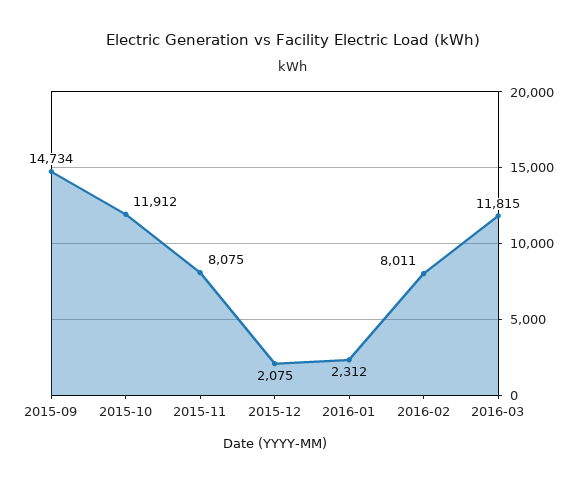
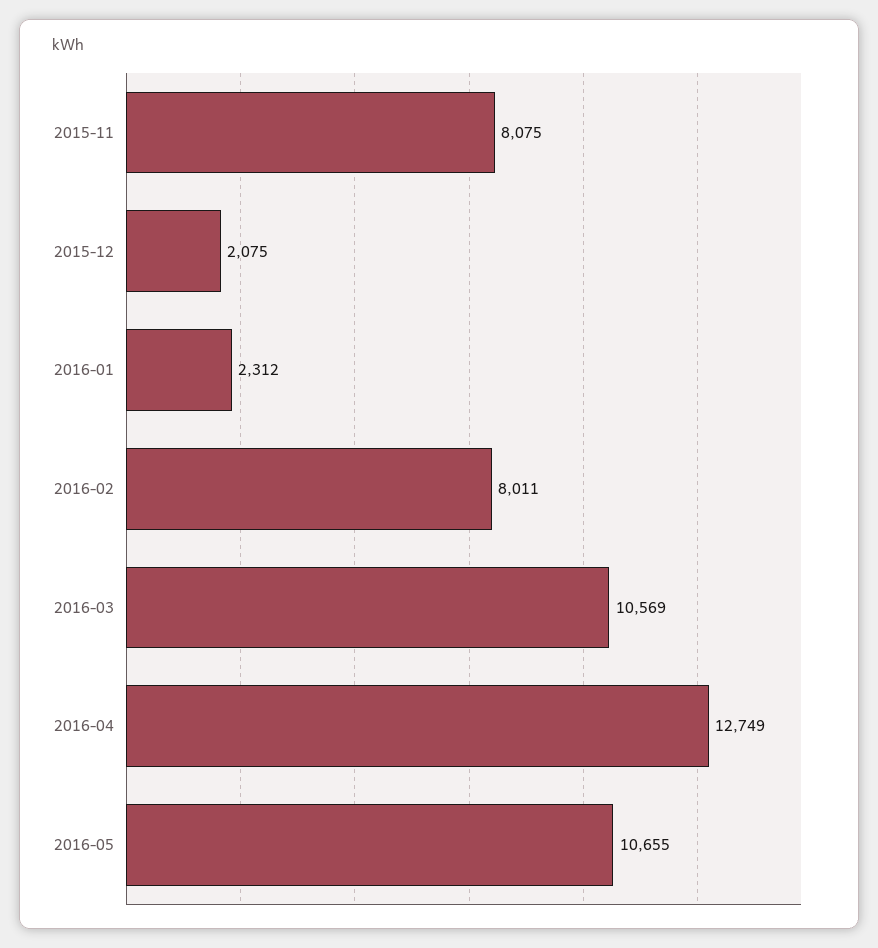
2015-09: 14734 -> none
2015-10: 11912 -> none
2016-03: 11815 -> 10569
2016-04: none -> 12749
2016-05: none -> 10655

